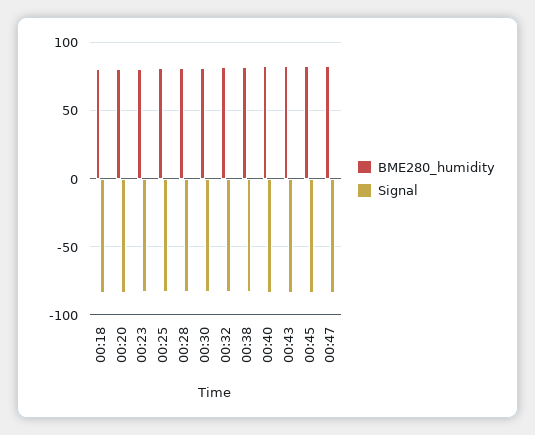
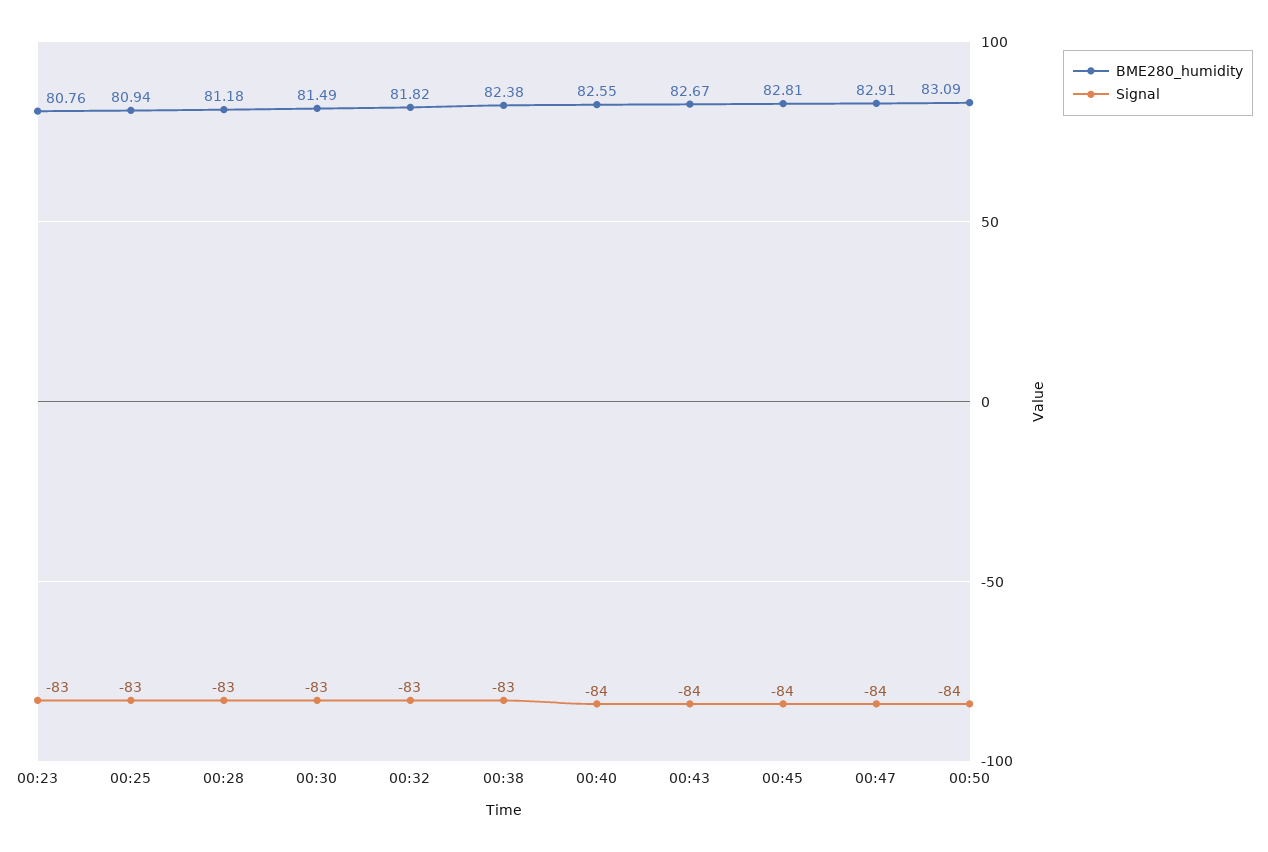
BME280_humidity, 00:18: 80 -> none
Signal, 00:18: -85 -> none
BME280_humidity, 00:20: 80 -> none
Signal, 00:20: -85 -> none
BME280_humidity, 00:50: none -> 83.09
Signal, 00:50: none -> -84

